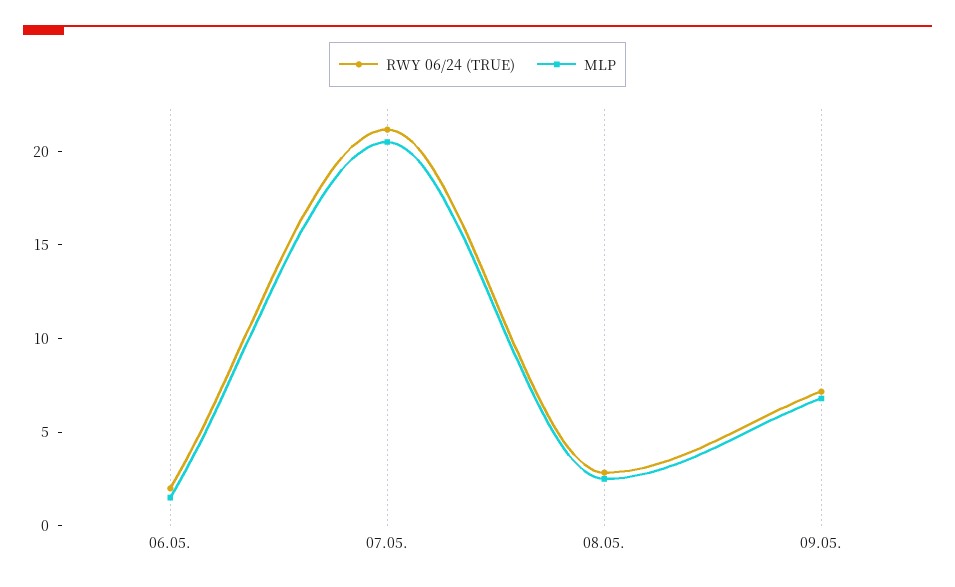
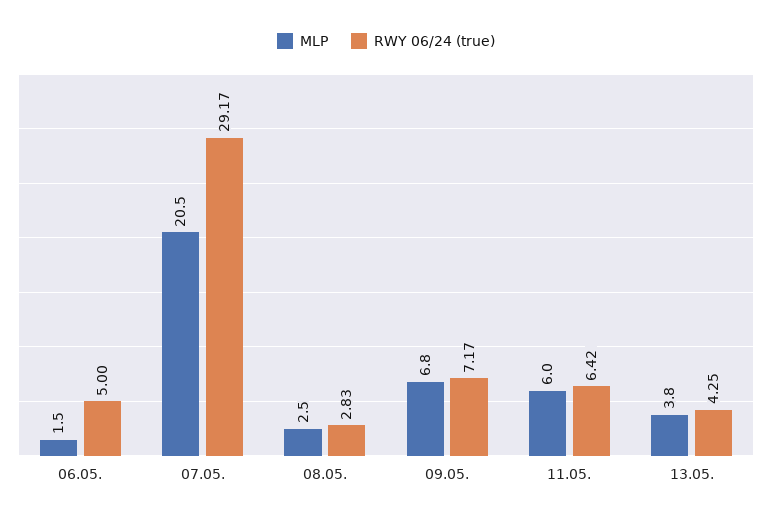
RWY 06/24 (TRUE), 06.05.: 2 -> 5
RWY 06/24 (TRUE), 07.05.: 21 -> 29.17
MLP, 11.05.: none -> 6
RWY 06/24 (TRUE), 11.05.: none -> 6.42
MLP, 13.05.: none -> 3.8
RWY 06/24 (TRUE), 13.05.: none -> 4.25

